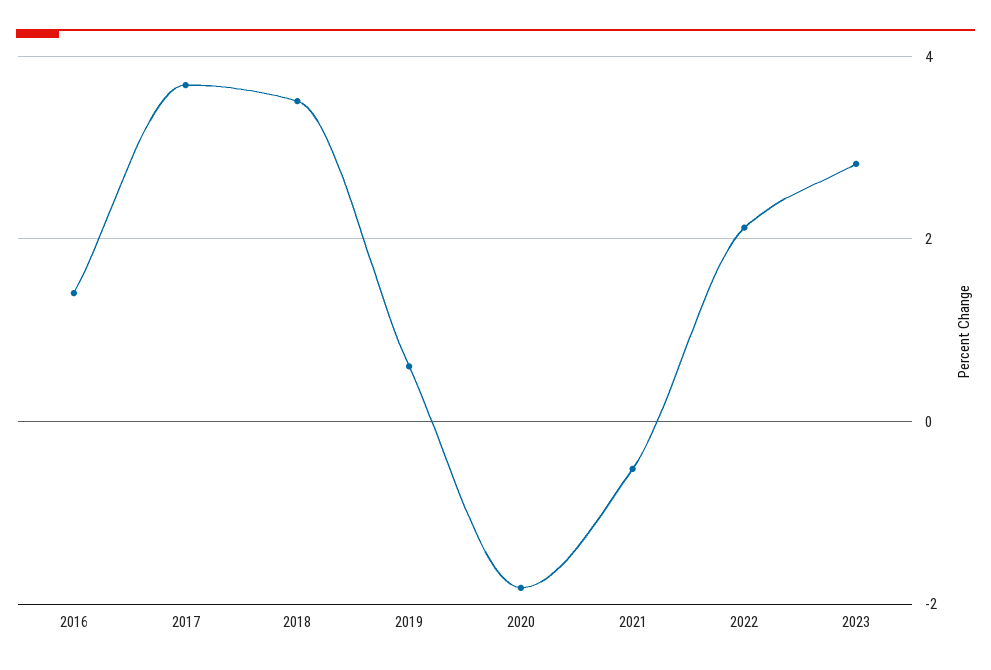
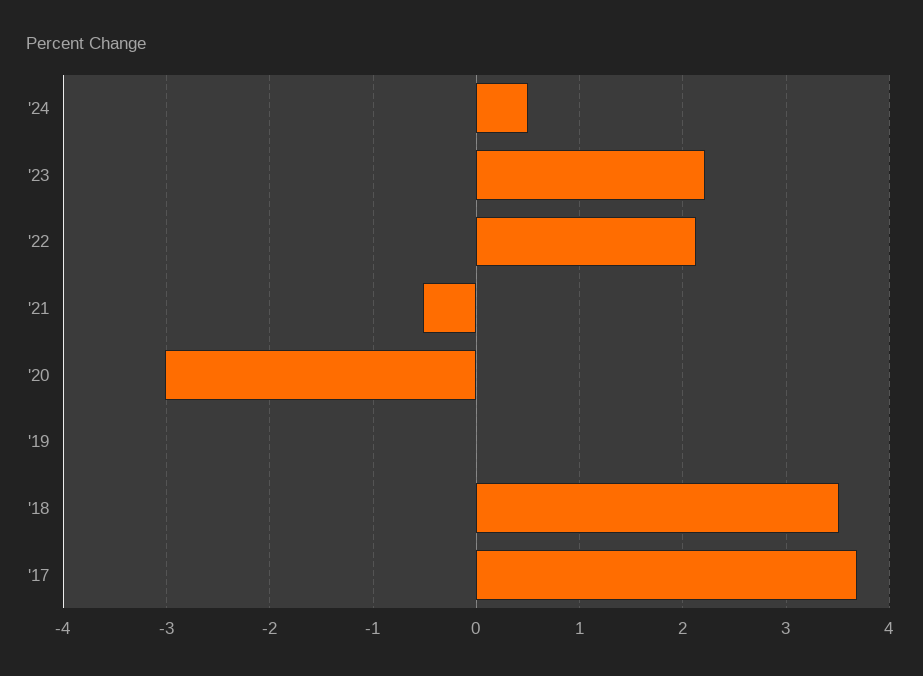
2016: 1.4 -> none
2019: 0.6 -> 0
2020: -1.8 -> -3
2023: 2.8 -> 2.2
'24: none -> 0.5

